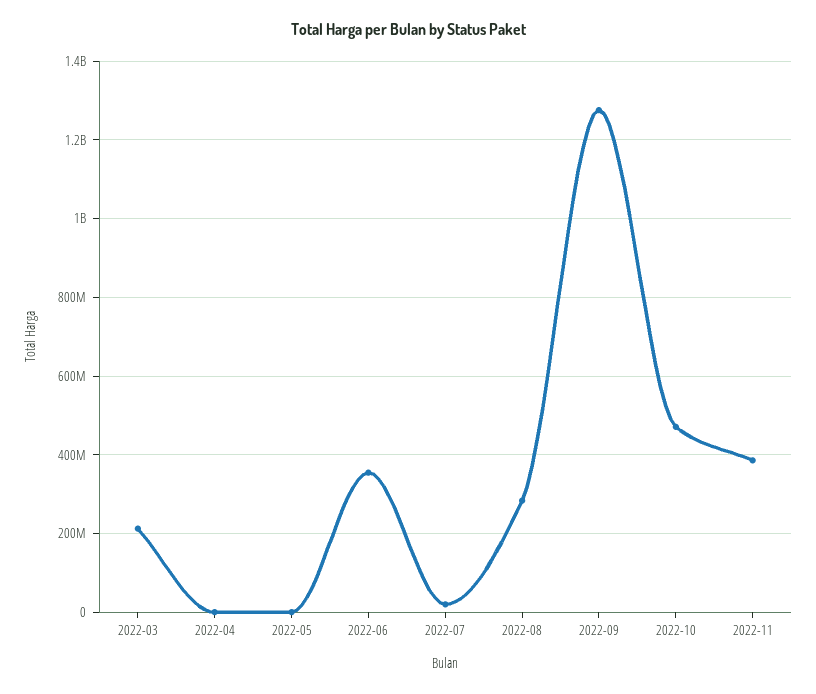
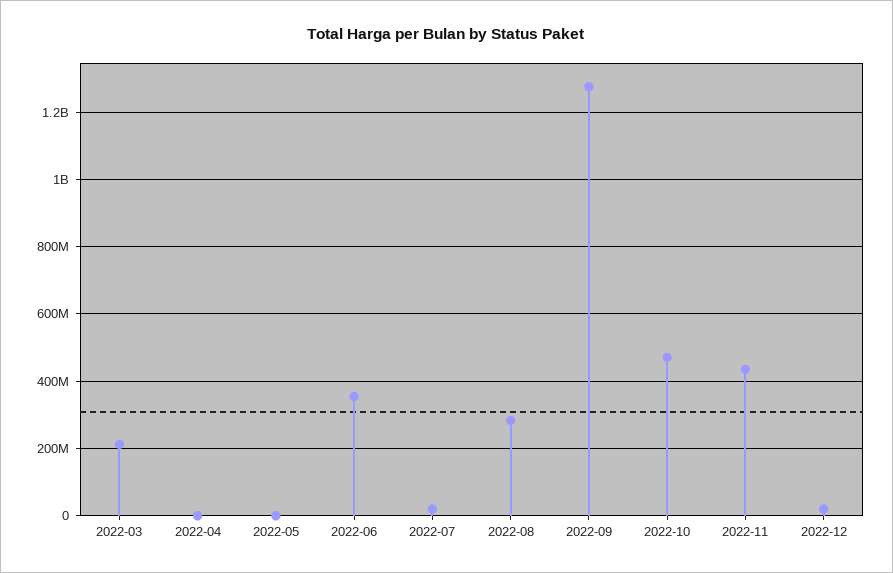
2022-11: 380000000 -> 440000000
2022-12: none -> 20000000

